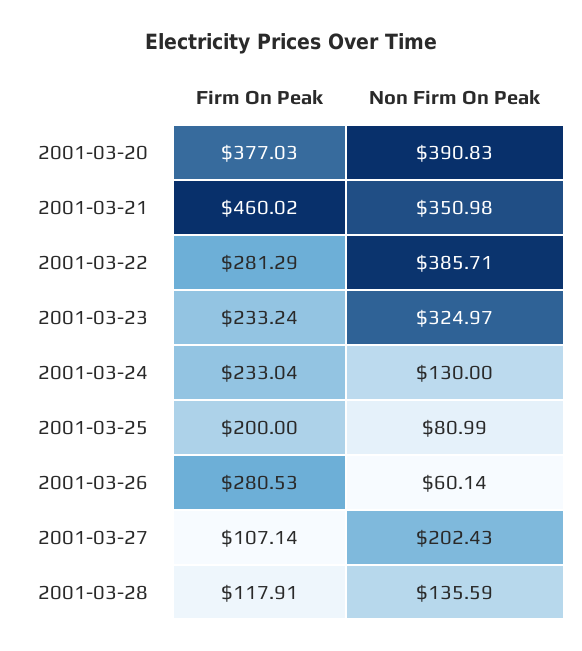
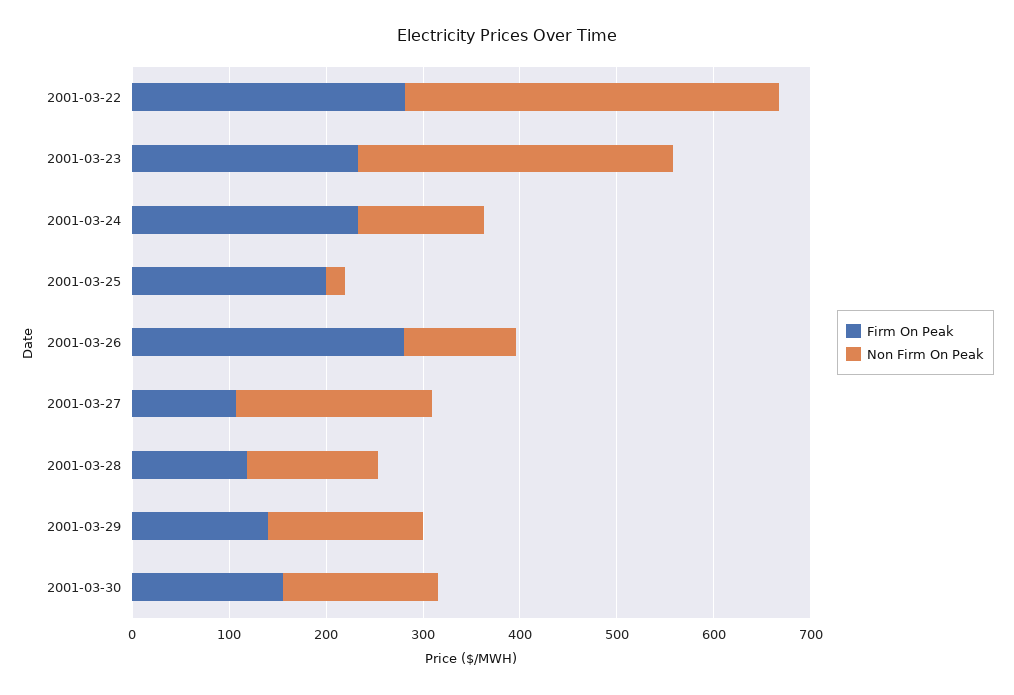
Firm On Peak, 2001-03-20: 377.03 -> none
Non Firm On Peak, 2001-03-20: 390.83 -> none
Firm On Peak, 2001-03-21: 460.02 -> none
Non Firm On Peak, 2001-03-21: 350.98 -> none
Non Firm On Peak, 2001-03-25: 80.99 -> 20
Non Firm On Peak, 2001-03-26: 60.14 -> 120
Firm On Peak, 2001-03-29: none -> 140
Non Firm On Peak, 2001-03-29: none -> 160
Firm On Peak, 2001-03-30: none -> 160
Non Firm On Peak, 2001-03-30: none -> 160

